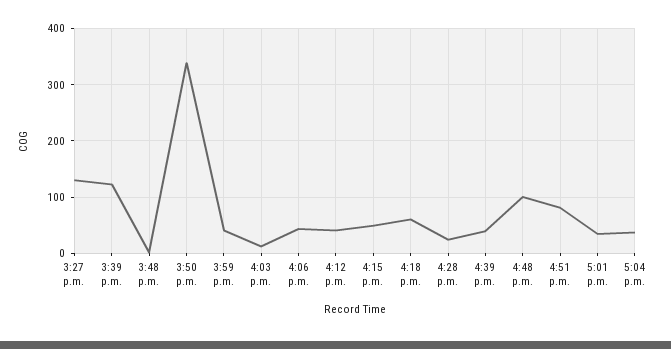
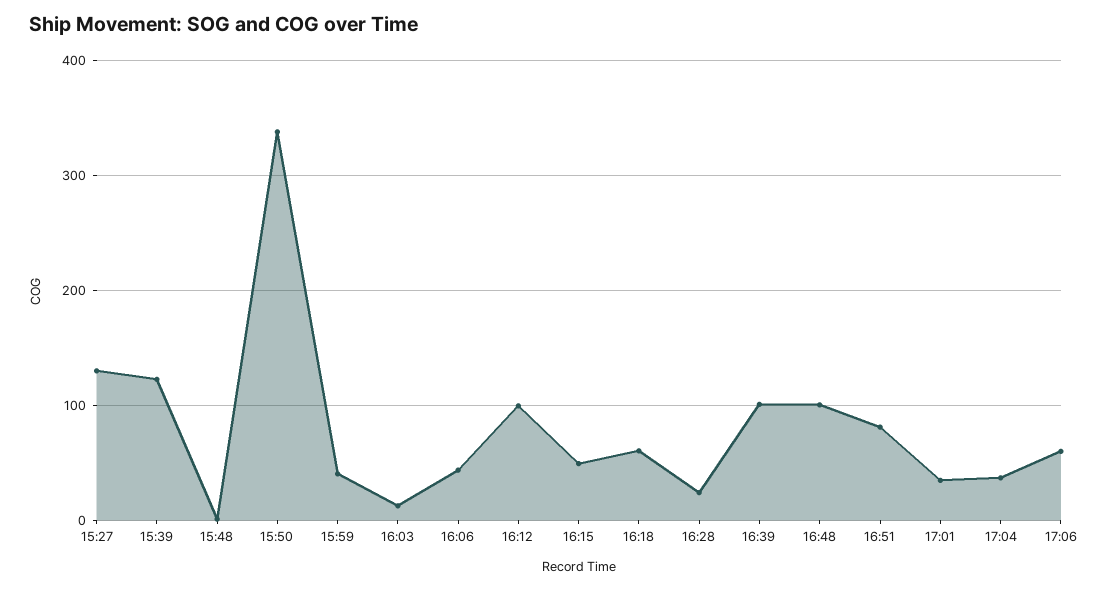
4:12 p.m.: 40 -> 100
4:39 p.m.: 40 -> 100
17:06: none -> 60

